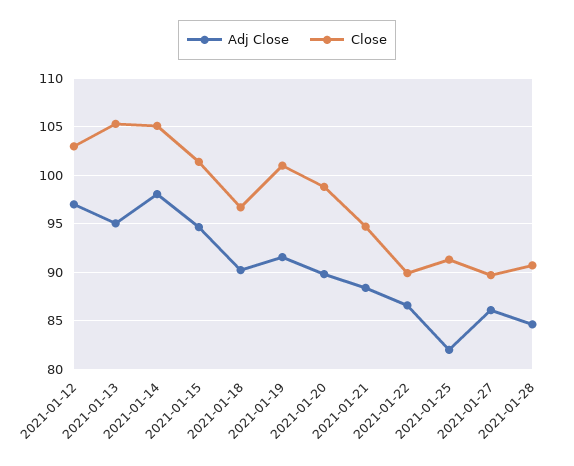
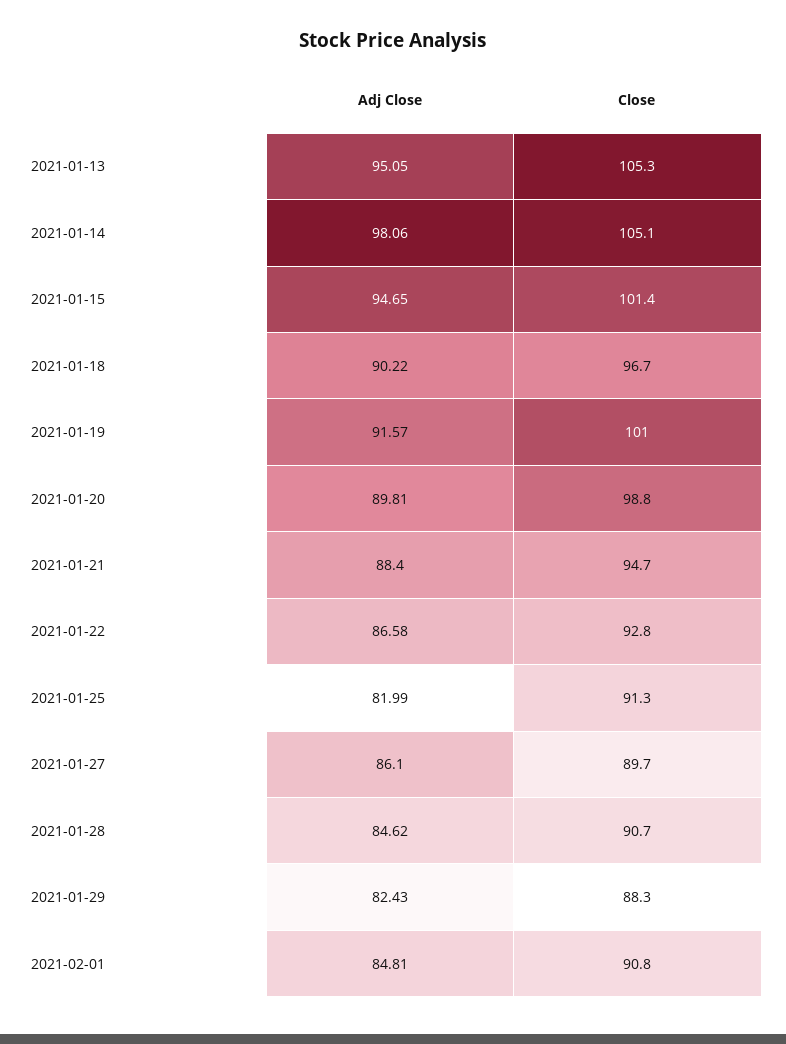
Adj Close, 2021-01-12: 97 -> none
Close, 2021-01-12: 103 -> none
Close, 2021-01-22: 90 -> 92.8
Adj Close, 2021-01-29: none -> 82.43
Close, 2021-01-29: none -> 88.3
Adj Close, 2021-02-01: none -> 84.81
Close, 2021-02-01: none -> 90.8

